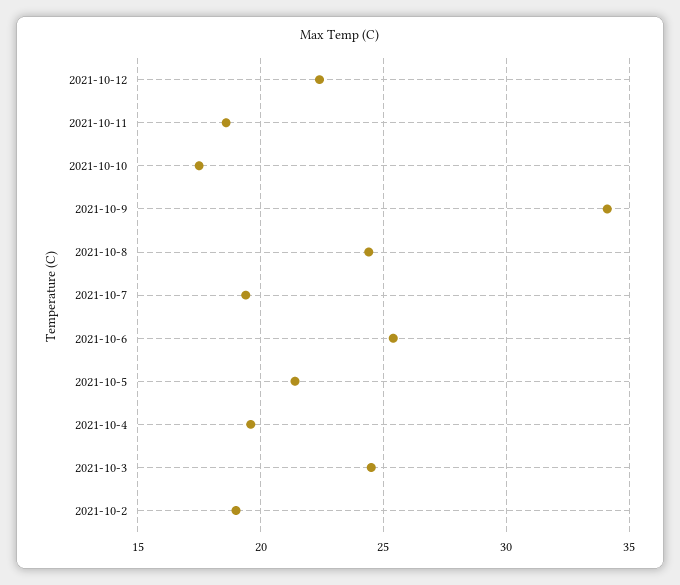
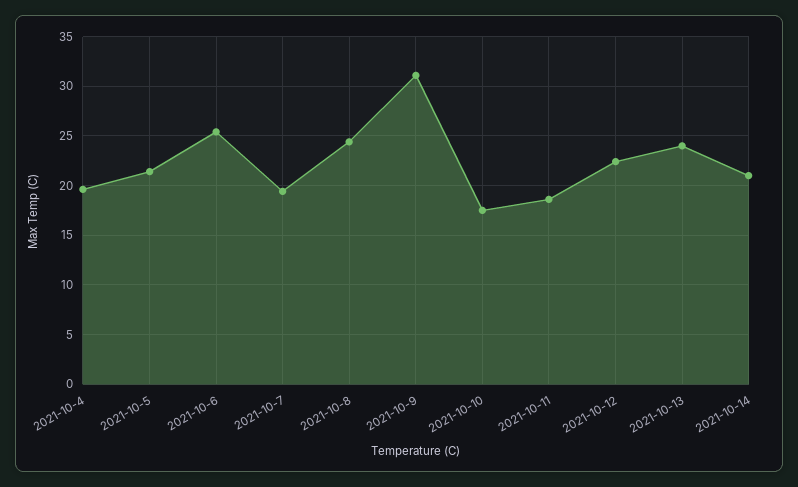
2021-10-9: 34 -> 31
2021-10-3: 24.5 -> none
2021-10-2: 19 -> none
2021-10-13: none -> 24
2021-10-14: none -> 21

